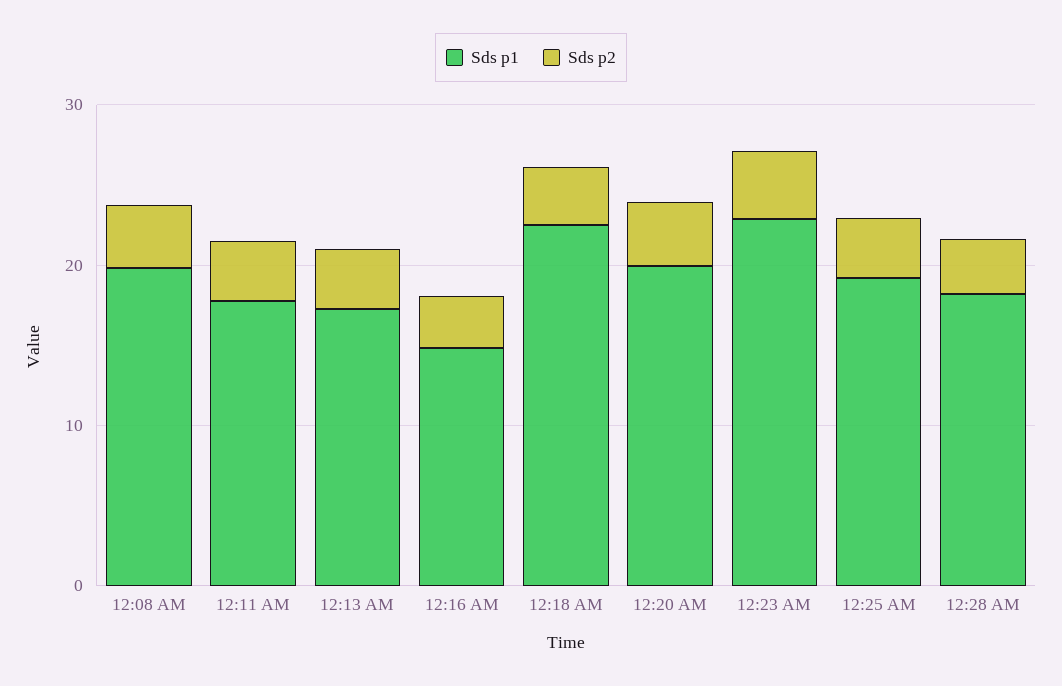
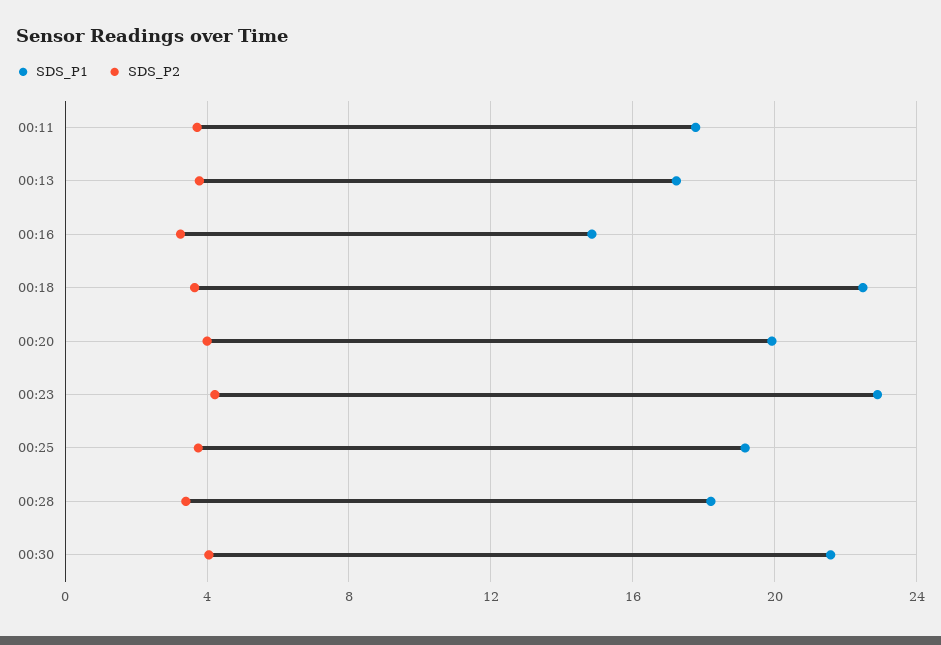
Sds p1, 12:08 AM: 20 -> none
Sds p2, 12:08 AM: 4 -> none
Sds p1, 00:30: none -> 21.5
Sds p2, 00:30: none -> 4

